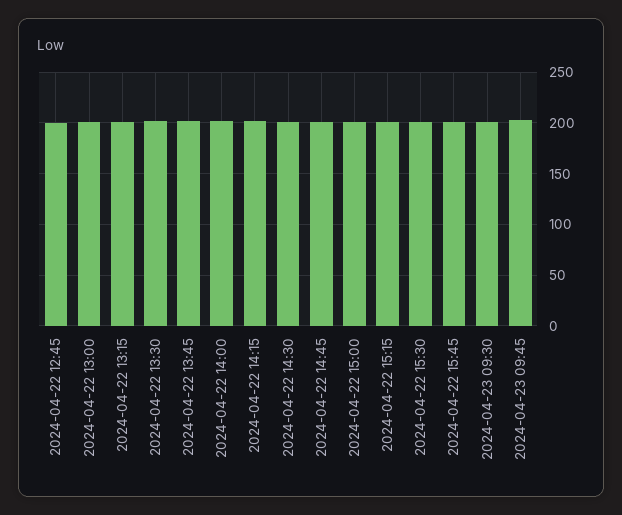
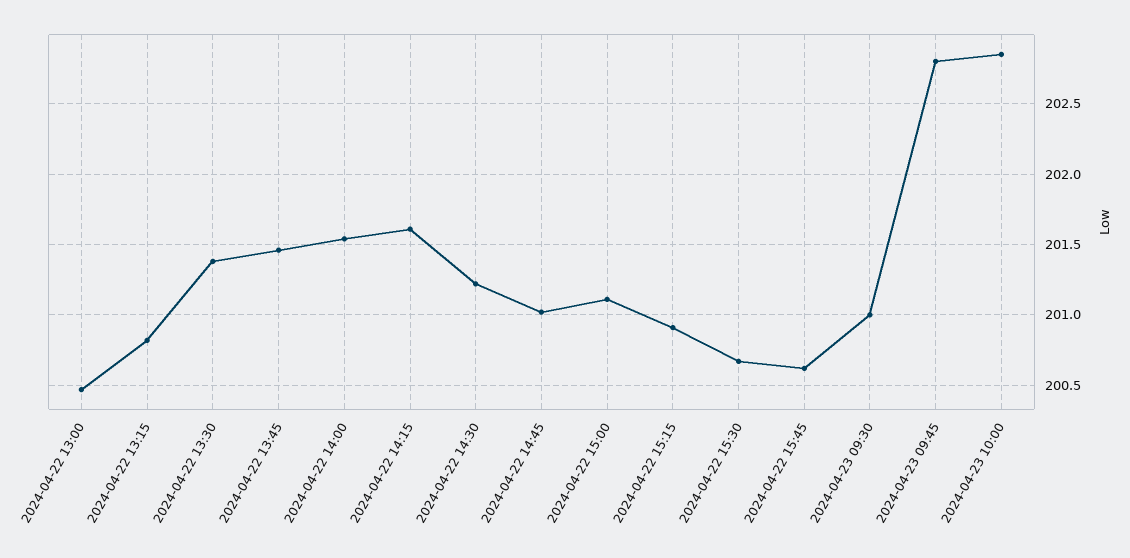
2024-04-22 12:45: 200 -> none
2024-04-23 10:00: none -> 202.85

